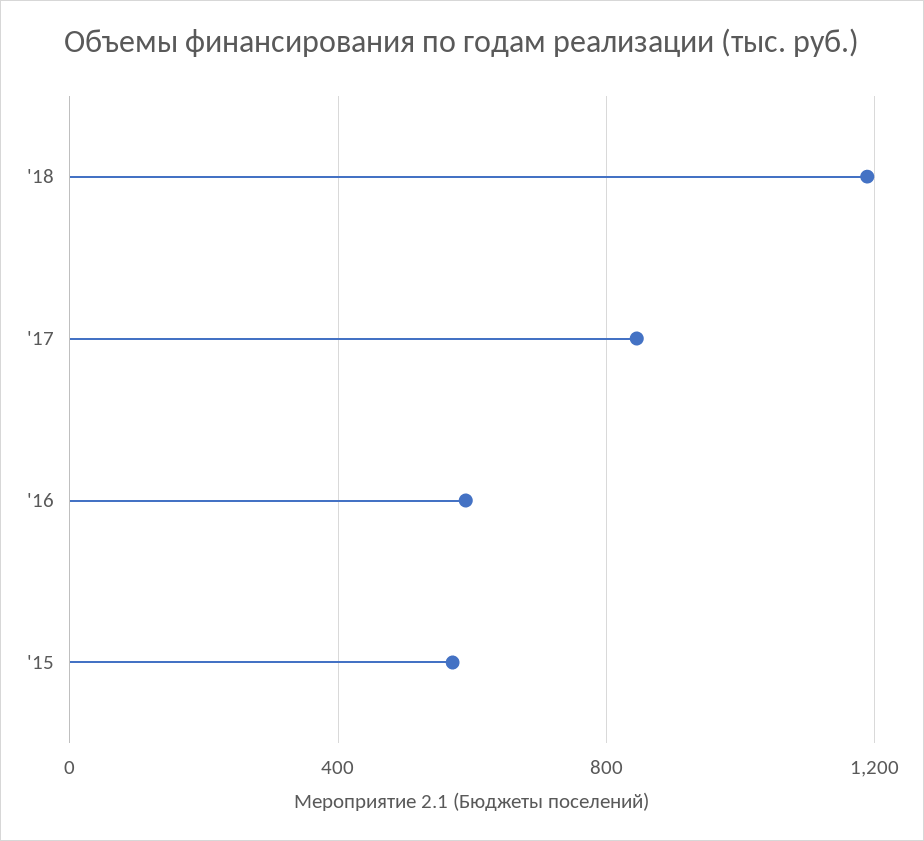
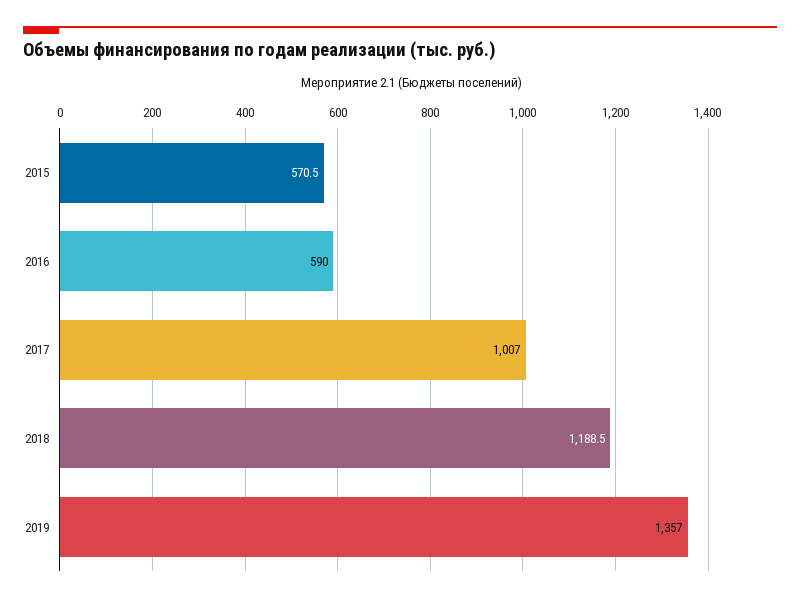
'17: 850 -> 1007
2019: none -> 1357

